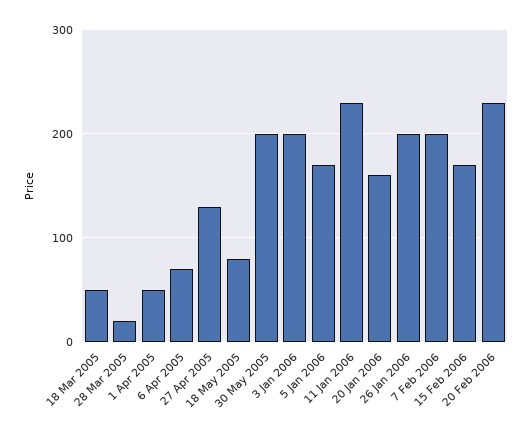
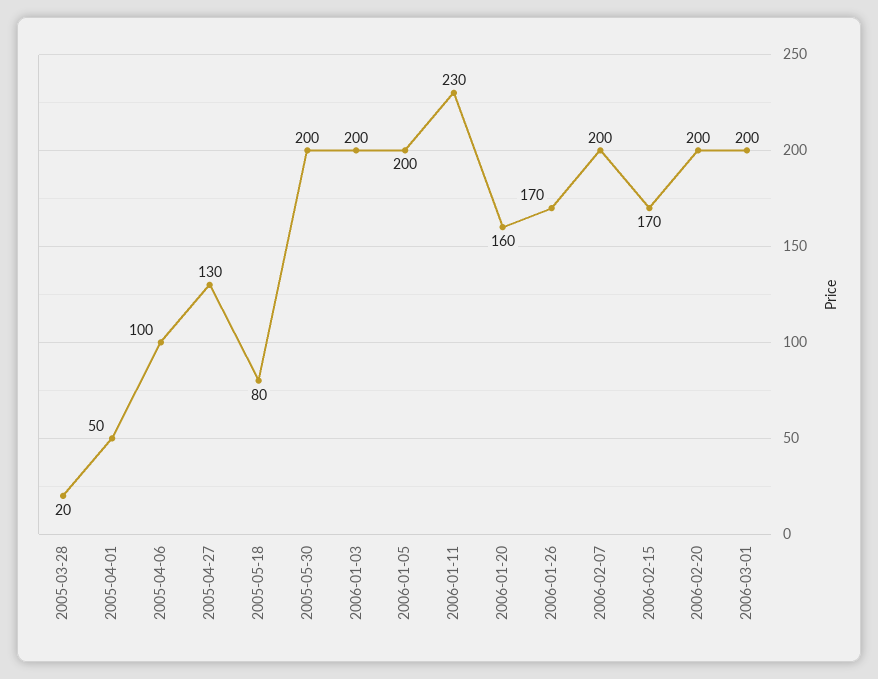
18 Mar 2005: 50 -> none
6 Apr 2005: 70 -> 100
5 Jan 2006: 170 -> 200
26 Jan 2006: 200 -> 170
20 Feb 2006: 230 -> 200
2006-03-01: none -> 200

